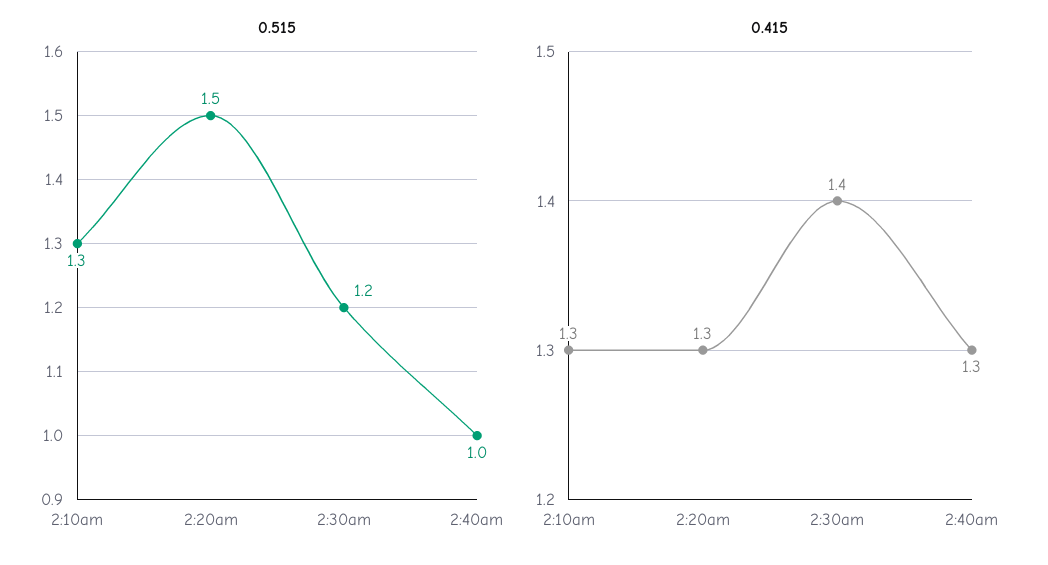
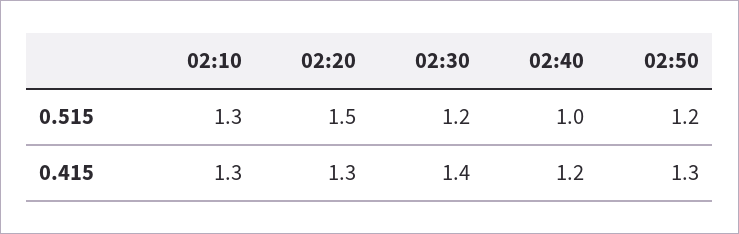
0.415, 2:40am: 1.3 -> 1.2
0.515, 02:50: none -> 1.2
0.415, 02:50: none -> 1.3

